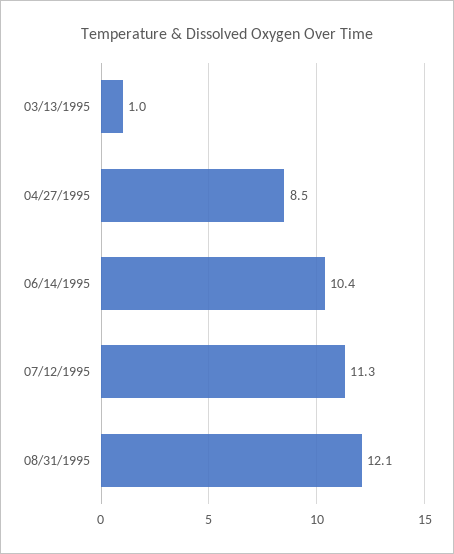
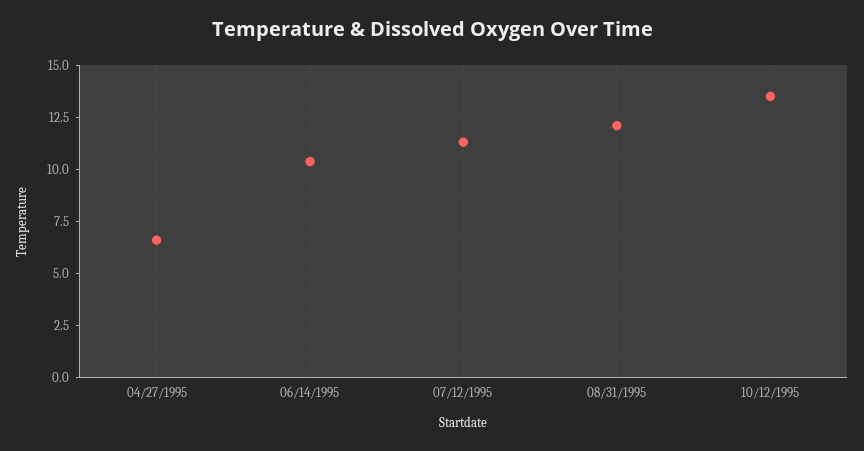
03/13/1995: 1 -> none
04/27/1995: 8.5 -> 6.5
10/12/1995: none -> 13.5

